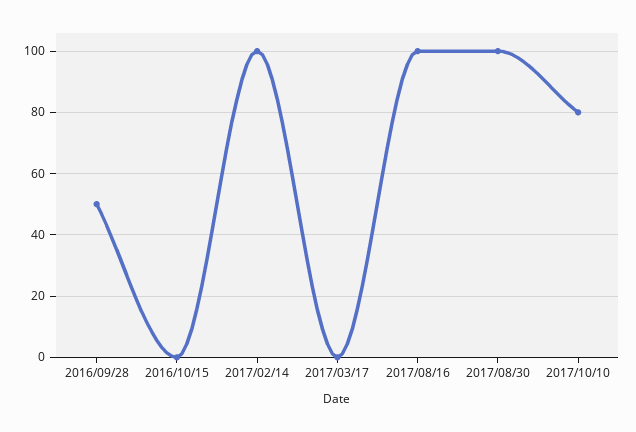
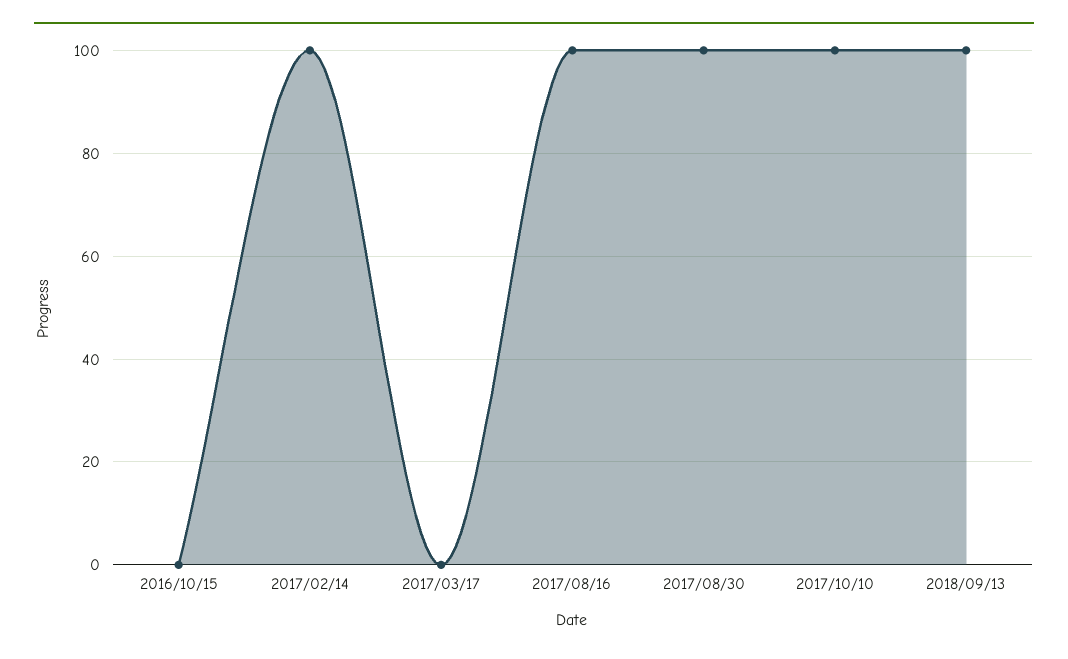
2016/09/28: 50 -> none
2017/10/10: 80 -> 100
2018/09/13: none -> 100

